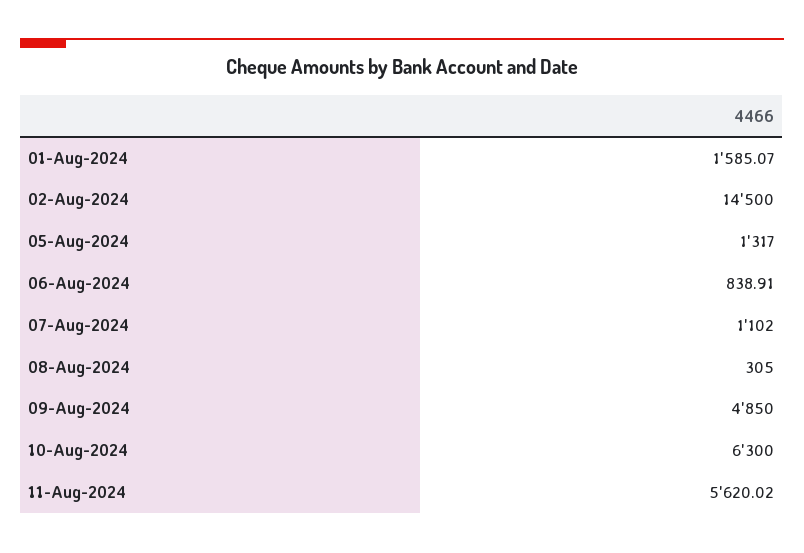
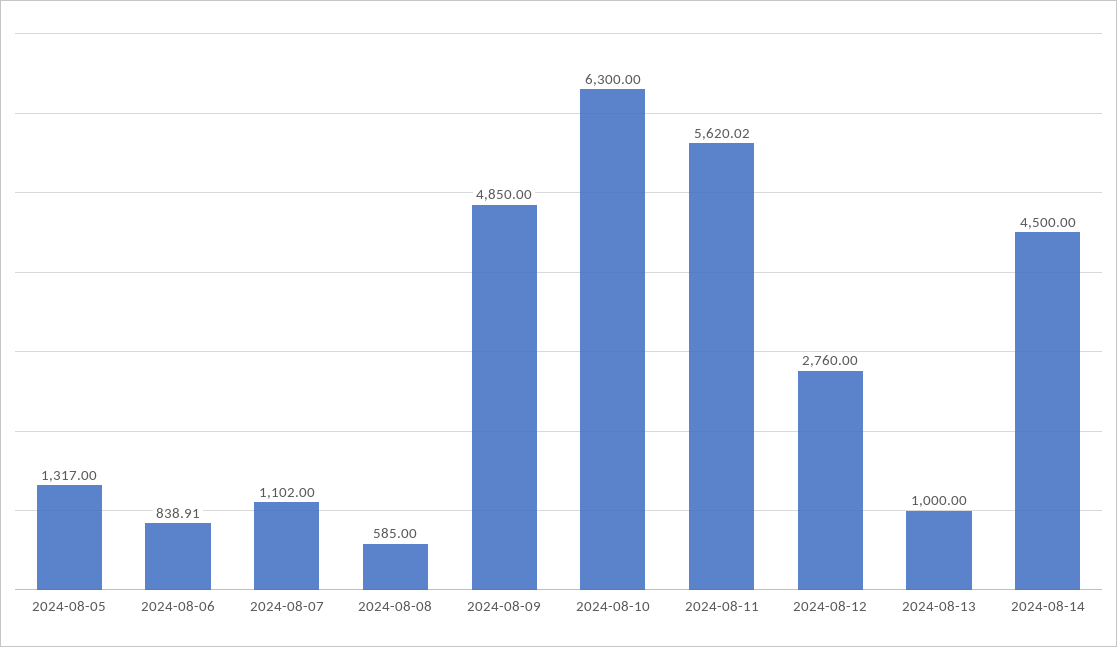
01-Aug-2024: 1585.07 -> none
02-Aug-2024: 14500 -> none
08-Aug-2024: 305 -> 585
2024-08-12: none -> 2760
2024-08-13: none -> 1000
2024-08-14: none -> 4500

